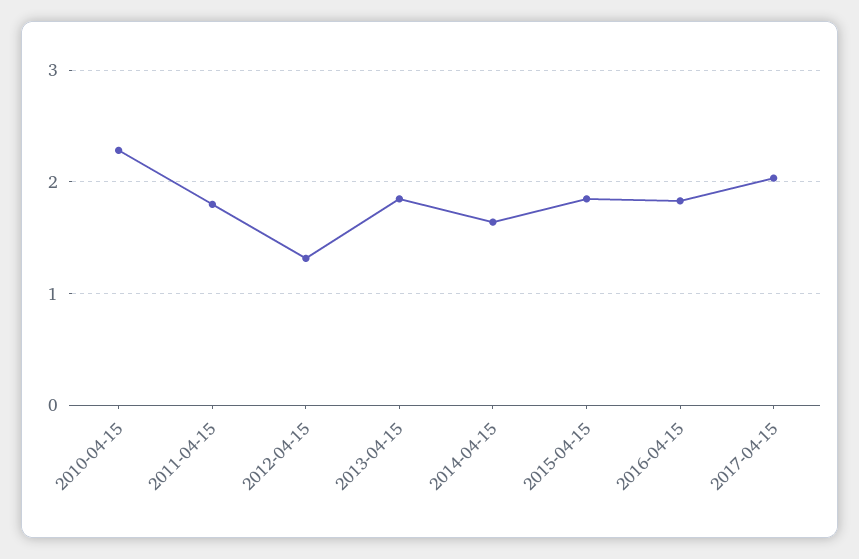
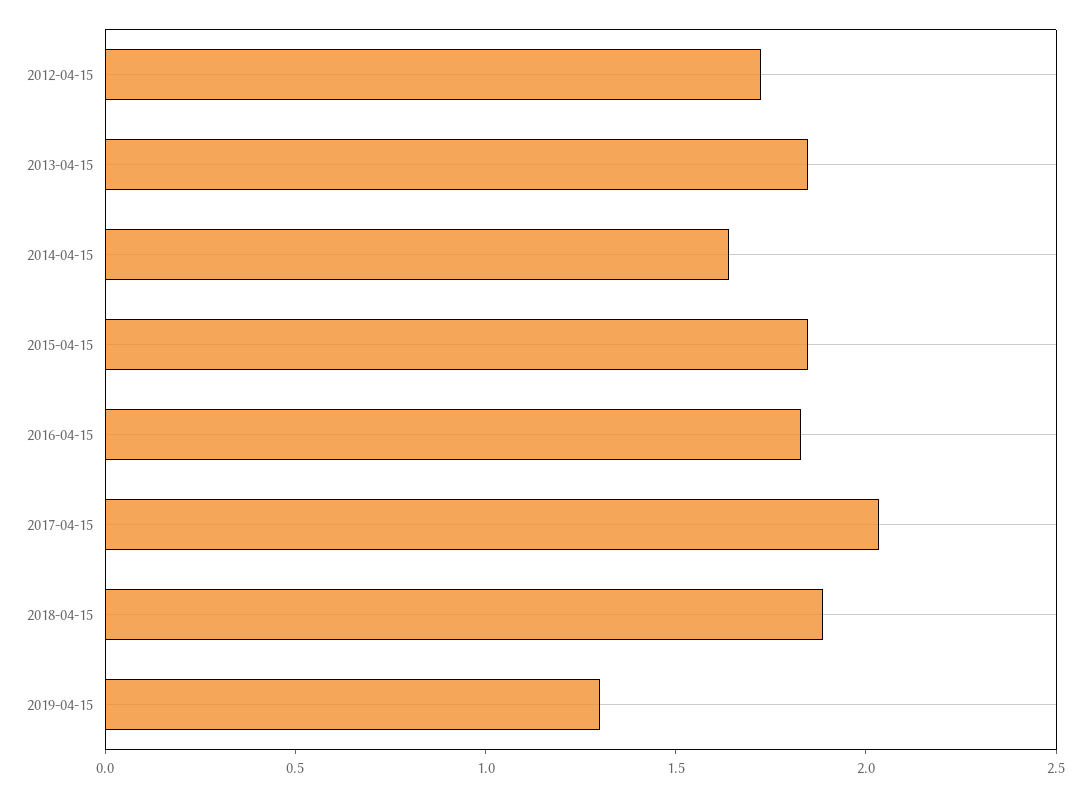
2010-04-15: 2.3 -> none
2011-04-15: 1.8 -> none
2012-04-15: 1.3 -> 1.7
2018-04-15: none -> 1.9
2019-04-15: none -> 1.3

